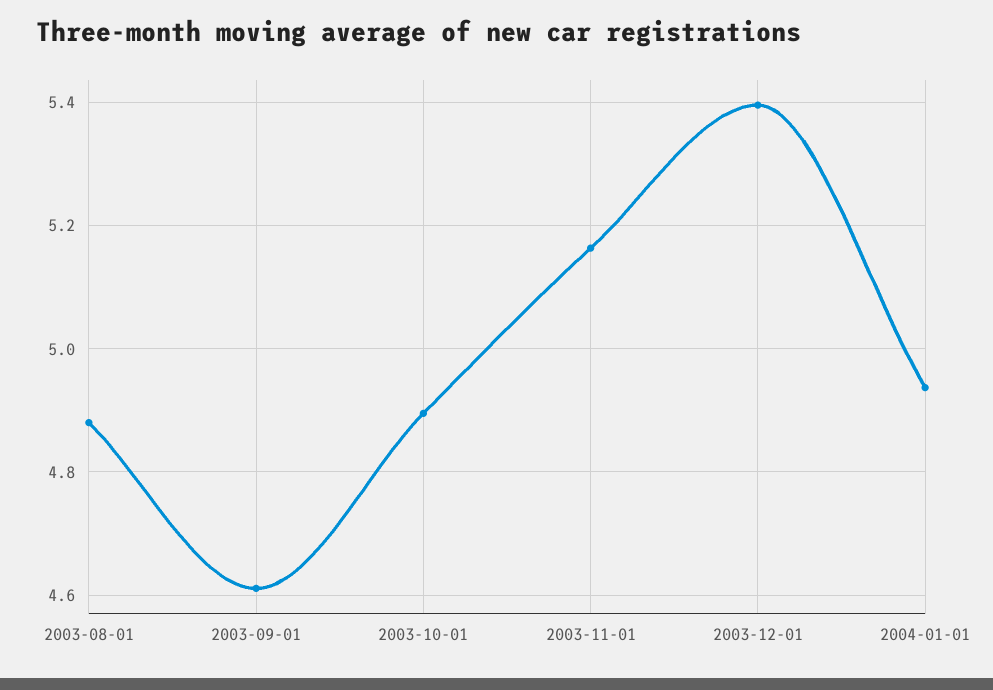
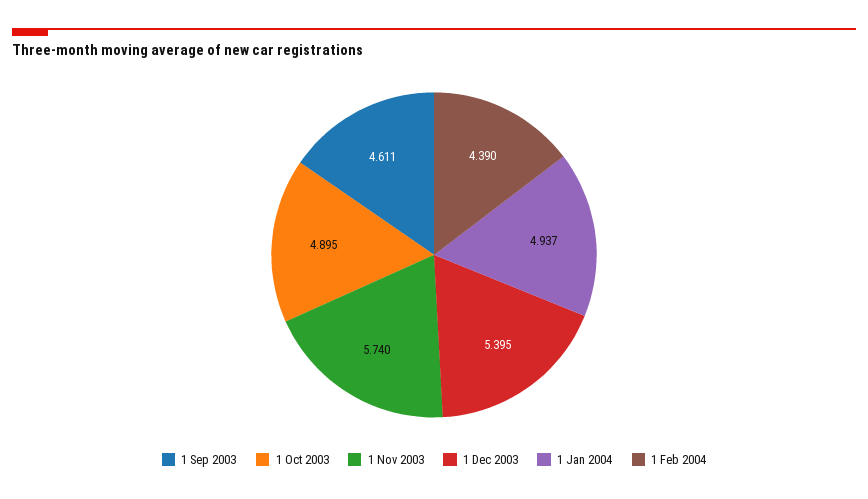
2003-08-01: 4.88 -> none
2003-11-01: 5.16 -> 5.74
1 Feb 2004: none -> 4.39

